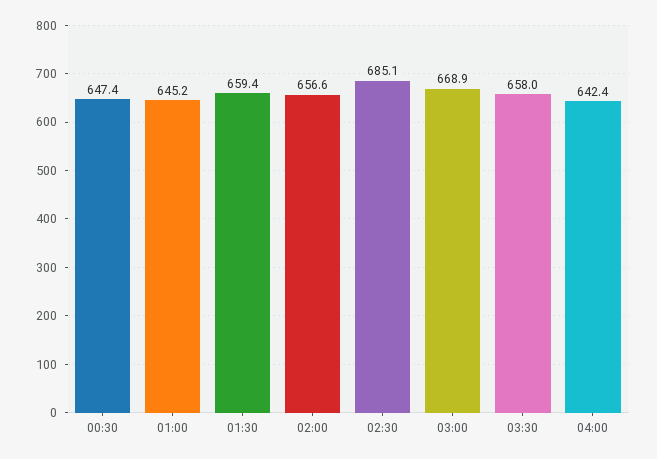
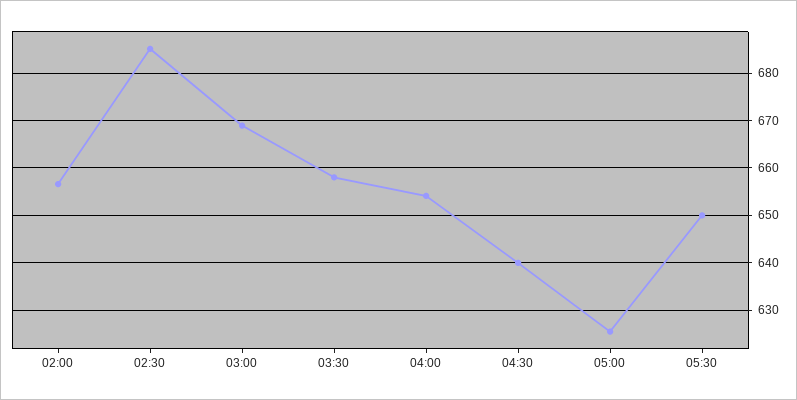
00:30: 647.4 -> none
01:00: 645.2 -> none
01:30: 659.4 -> none
04:00: 642.4 -> 654
04:30: none -> 640
05:00: none -> 626
05:30: none -> 650

